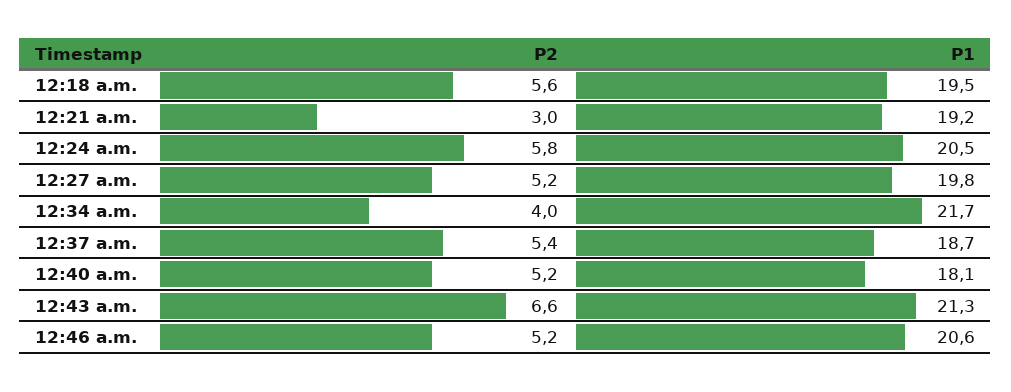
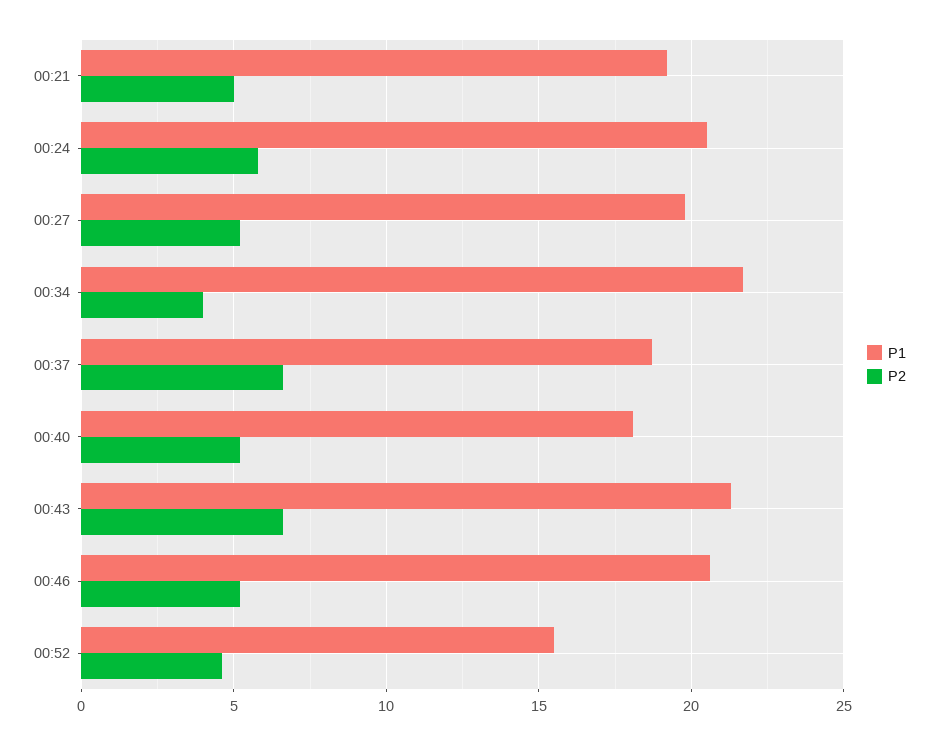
P2, 12:18 a.m.: 5.6 -> none
P1, 12:18 a.m.: 19.5 -> none
P2, 12:21 a.m.: 3 -> 5
P2, 12:37 a.m.: 5.4 -> 6.5
P1, 00:52: none -> 15.5
P2, 00:52: none -> 4.5

